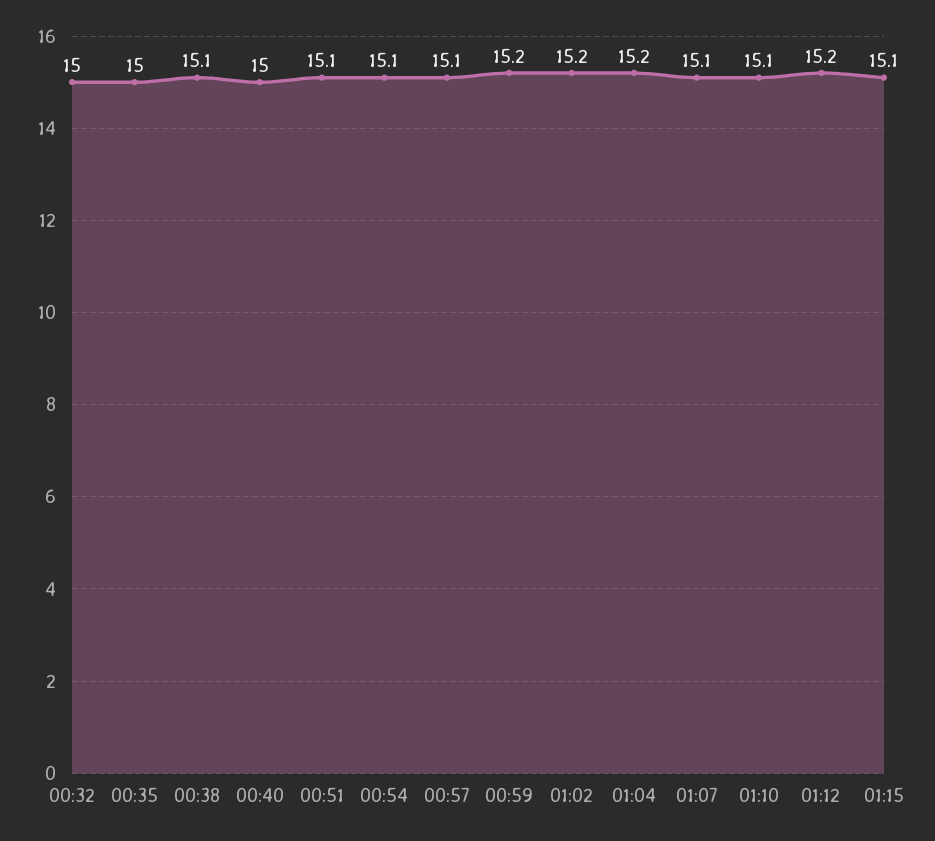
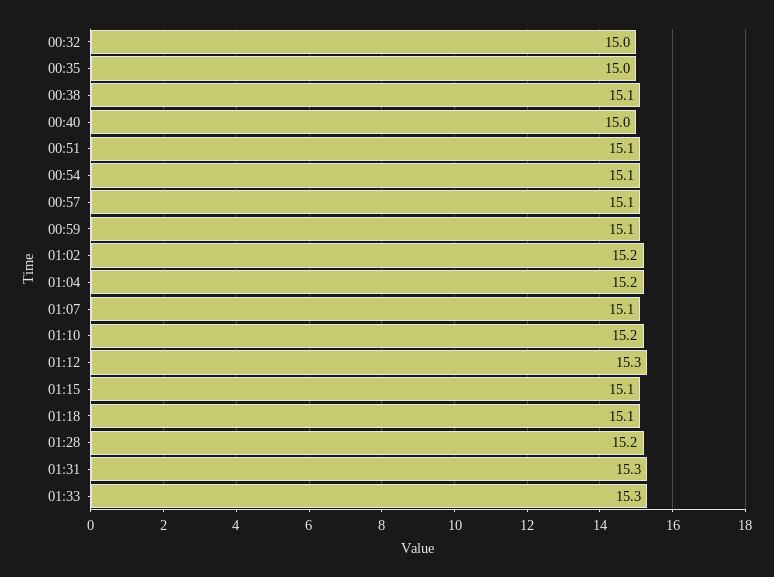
00:59: 15.2 -> 15.1
01:10: 15.1 -> 15.2
01:12: 15.2 -> 15.3
01:18: none -> 15.1
01:28: none -> 15.2
01:31: none -> 15.3
01:33: none -> 15.3

